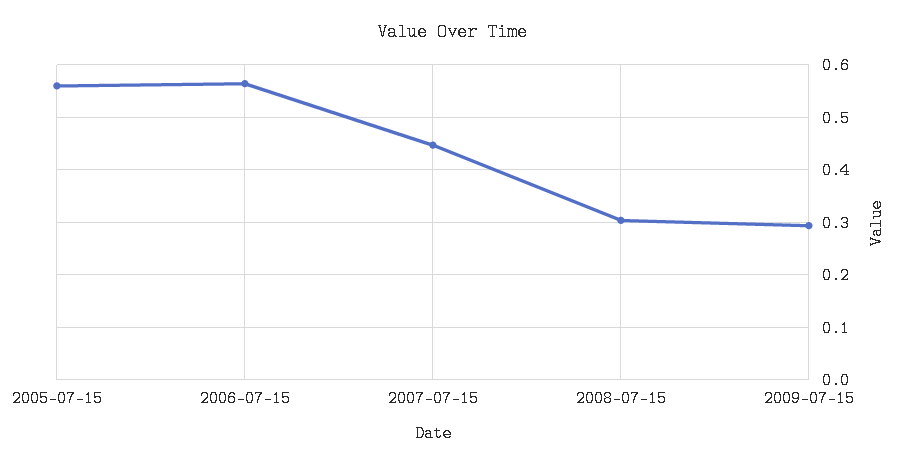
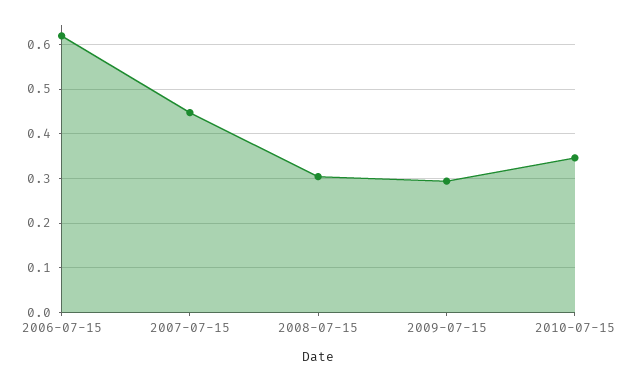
2005-07-15: 0.56 -> none
2006-07-15: 0.56 -> 0.62
2010-07-15: none -> 0.34

